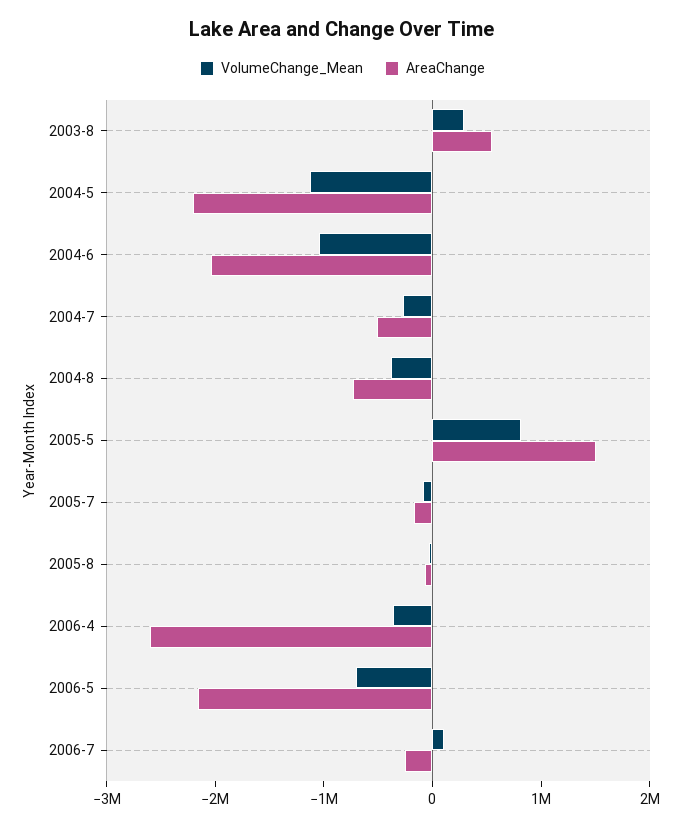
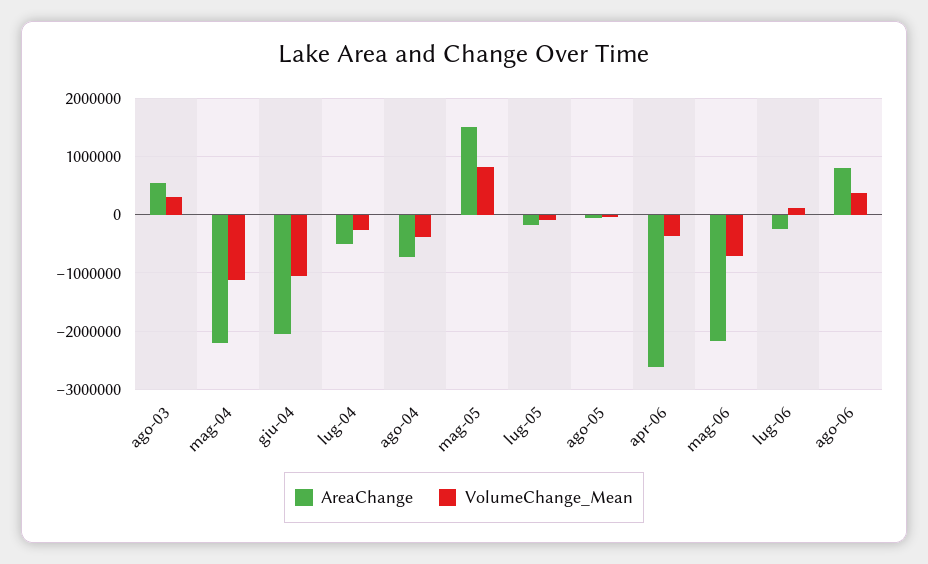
AreaChange, ago-06: none -> 800000
VolumeChange_Mean, ago-06: none -> 400000

